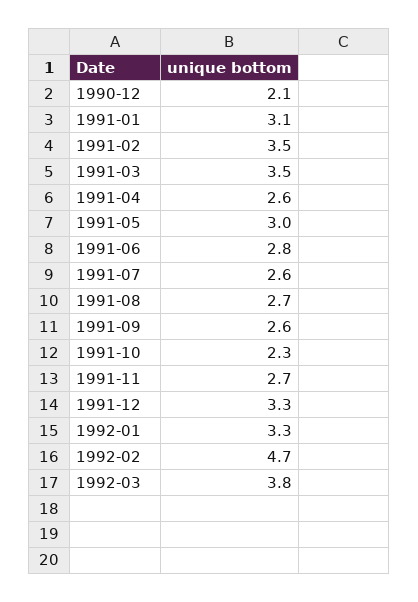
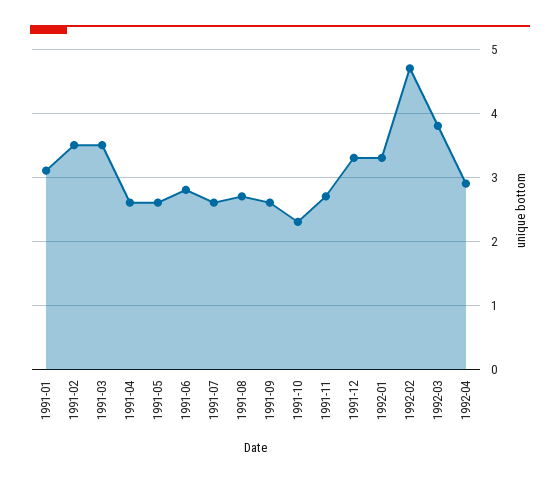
1990-12: 2.1 -> none
1991-05: 3 -> 2.6
1992-04: none -> 2.9

